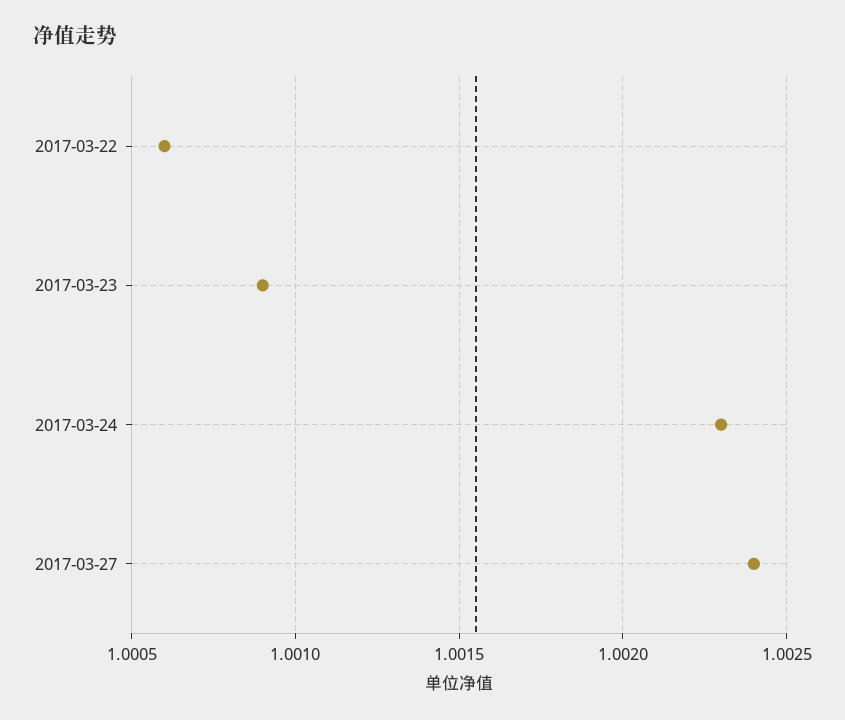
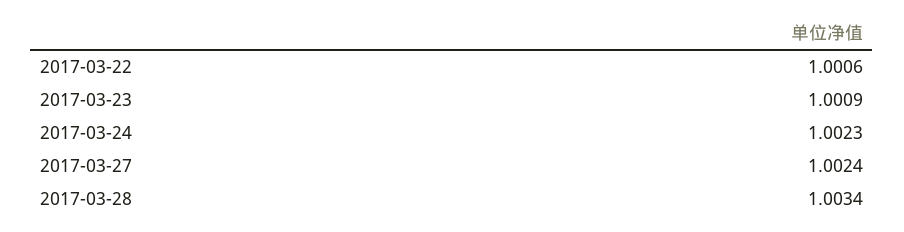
2017-03-28: none -> 1.0034

